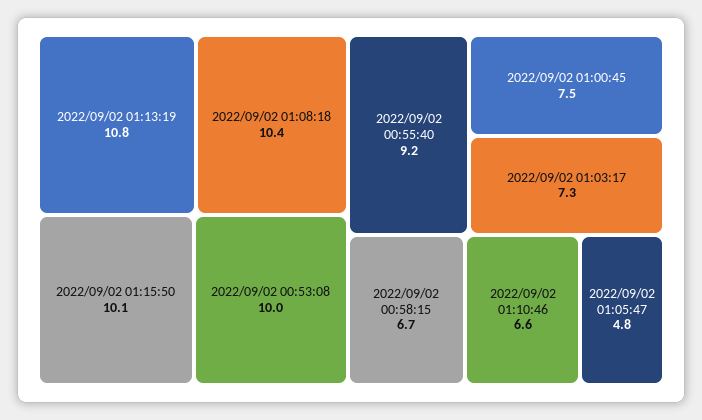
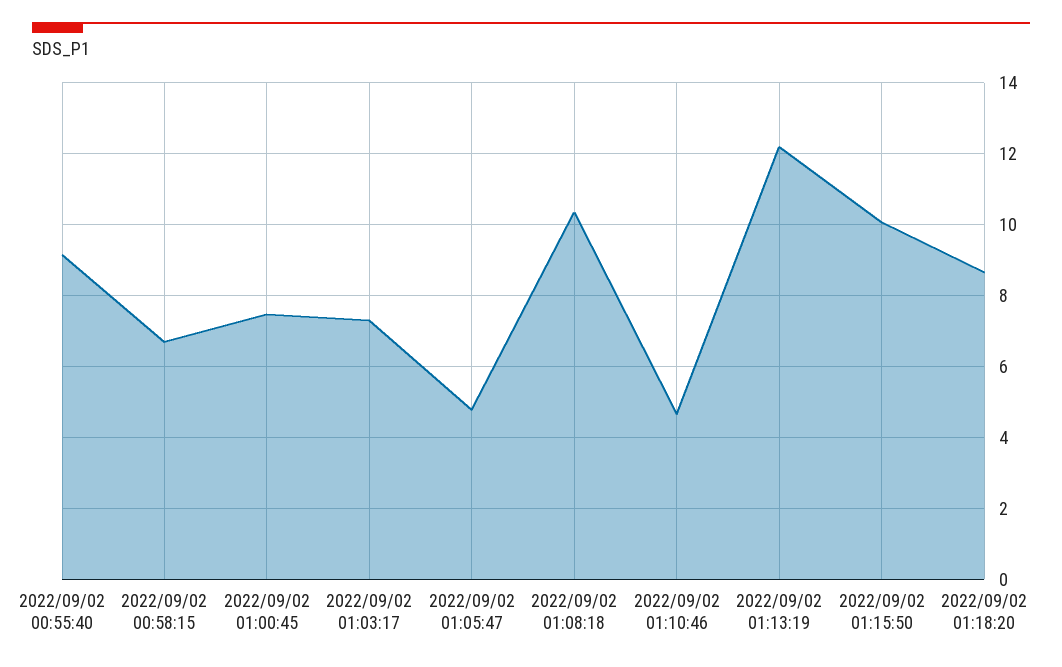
2022/09/02 01:13:19: 10.8 -> 12.2
2022/09/02 00:53:08: 10 -> none
2022/09/02 01:10:46: 6.6 -> 4.6
2022/09/02 01:18:20: none -> 8.6

